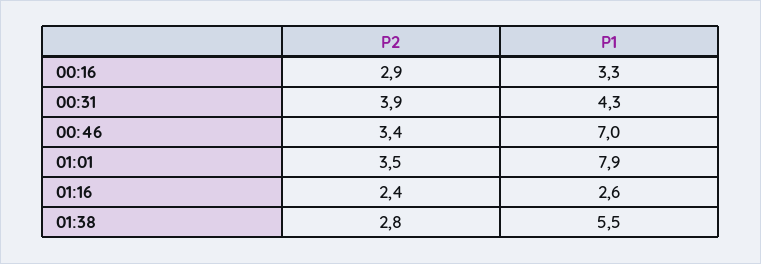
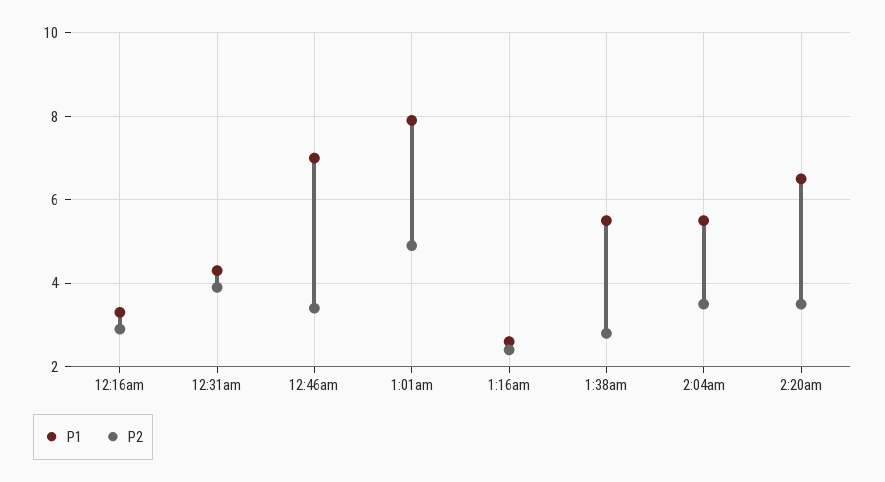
P2, 01:01: 3.5 -> 5
P1, 2:04am: none -> 5.5
P2, 2:04am: none -> 3.5
P1, 2:20am: none -> 6.5
P2, 2:20am: none -> 3.5

